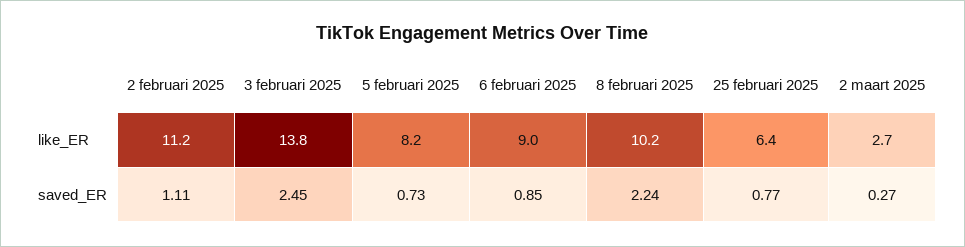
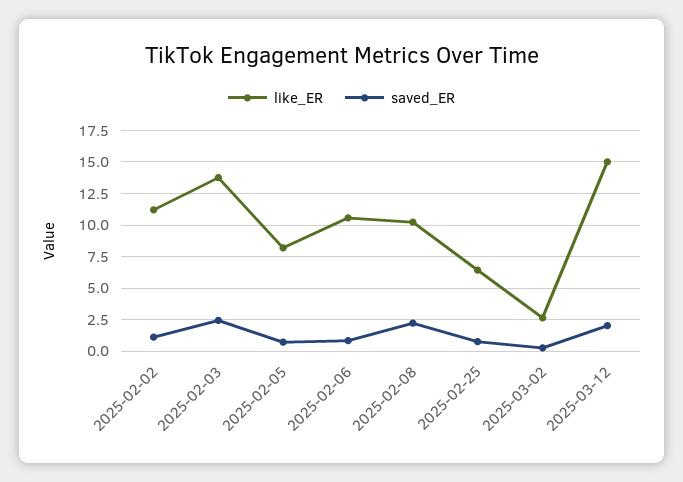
like_ER, 6 februari 2025: 9 -> 10.5
like_ER, 2025-03-12: none -> 15
saved_ER, 2025-03-12: none -> 2

